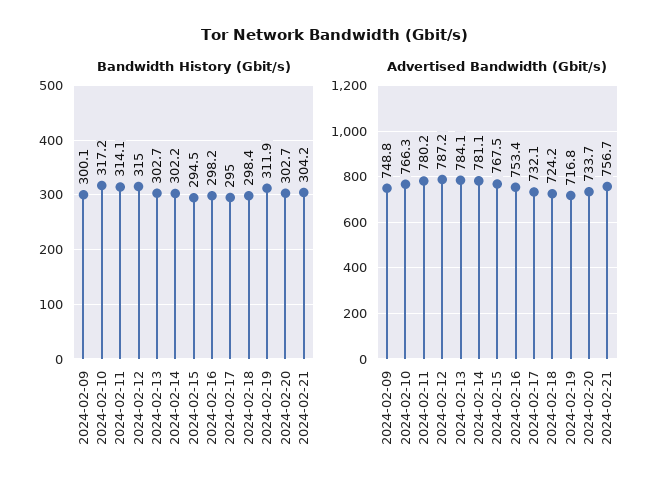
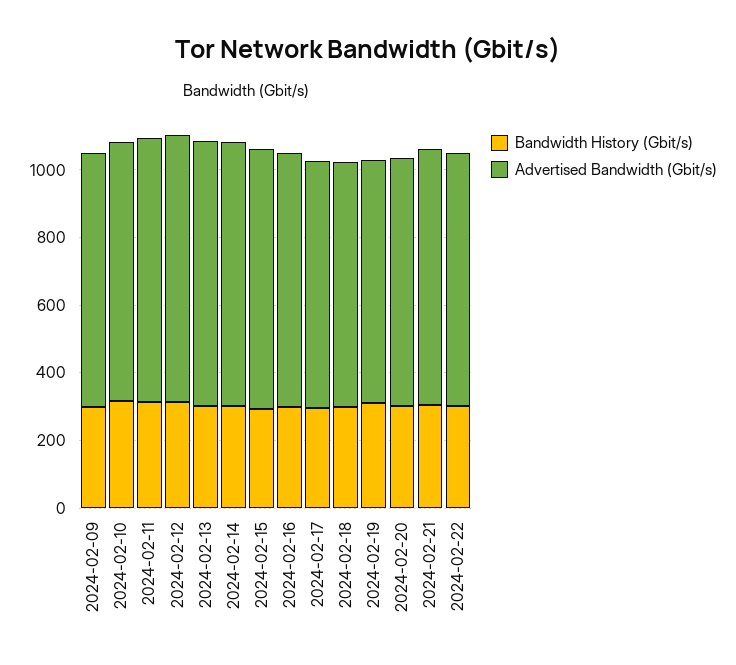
Bandwidth History (Gbit/s), 2024-02-22: none -> 300
Advertised Bandwidth (Gbit/s), 2024-02-22: none -> 750

